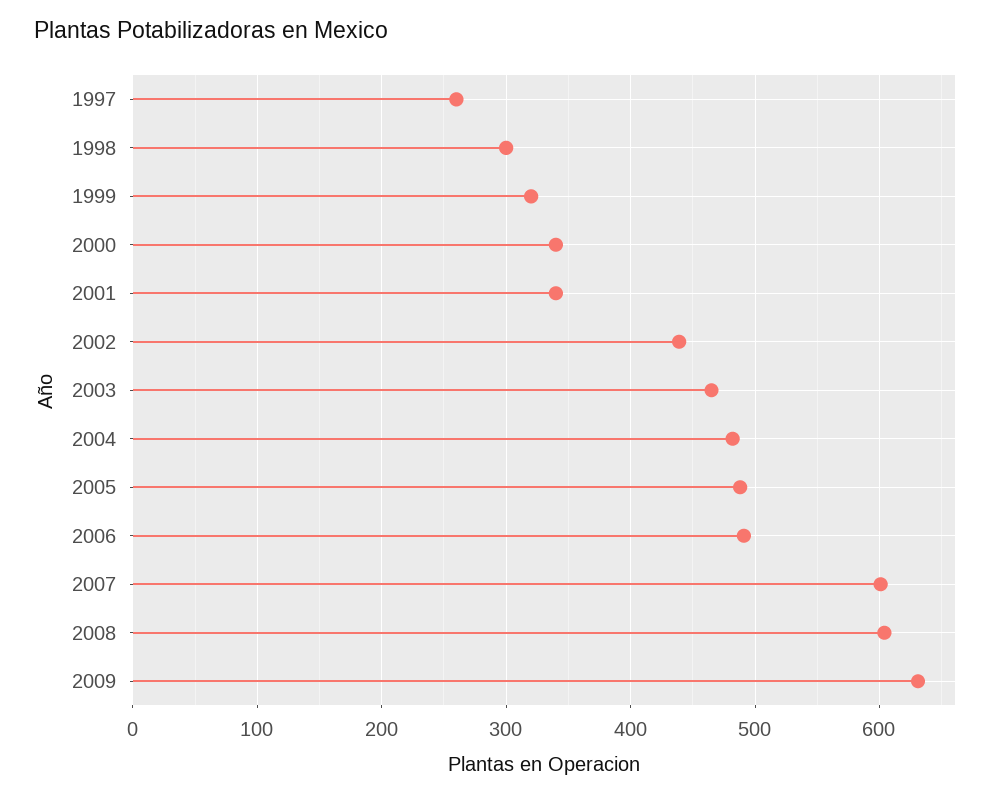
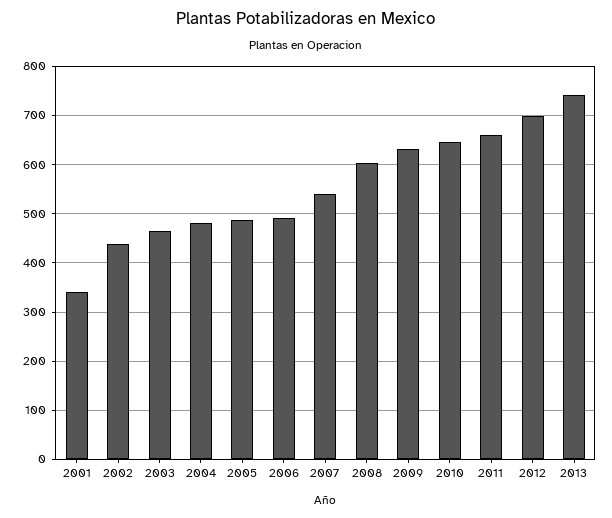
1997: 260 -> none
1998: 300 -> none
1999: 320 -> none
2000: 340 -> none
2007: 600 -> 540
2010: none -> 640
2011: none -> 660
2012: none -> 700
2013: none -> 740

